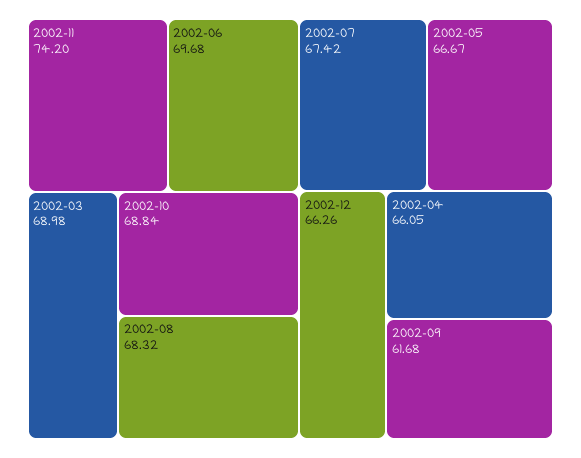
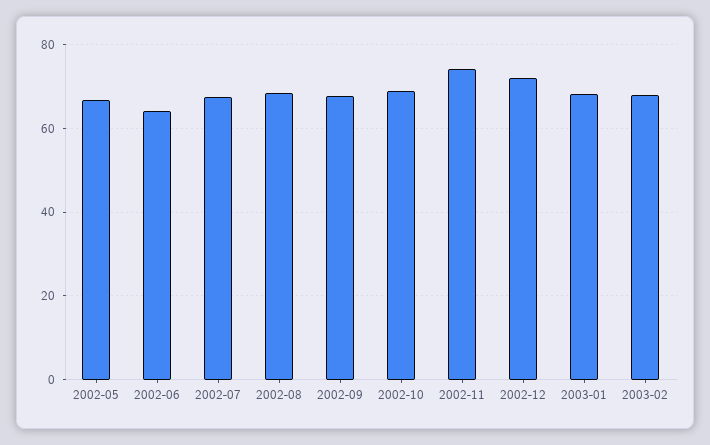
2002-06: 69.68 -> 64
2002-03: 68.98 -> none
2002-12: 66.26 -> 72
2002-04: 66.05 -> none
2002-09: 61.68 -> 68
2003-01: none -> 68
2003-02: none -> 68

